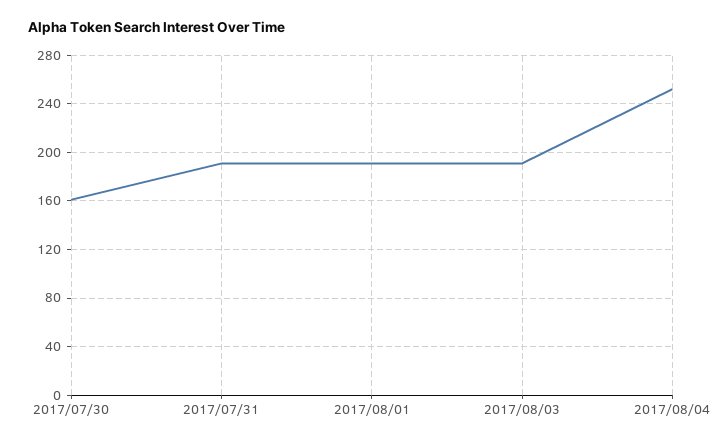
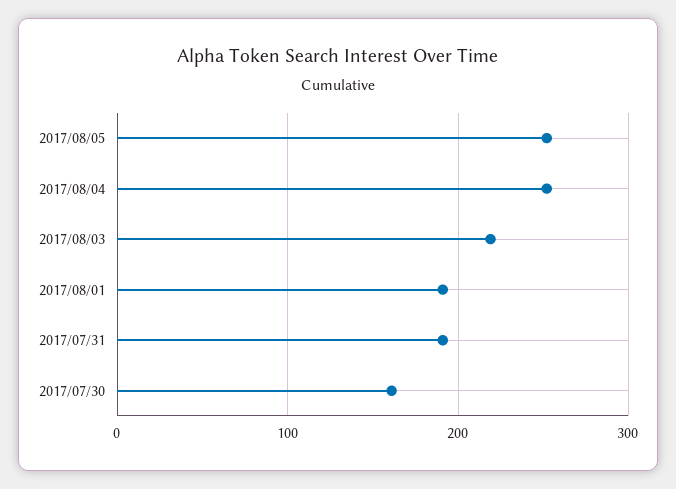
2017/08/03: 190 -> 220
2017/08/05: none -> 250

